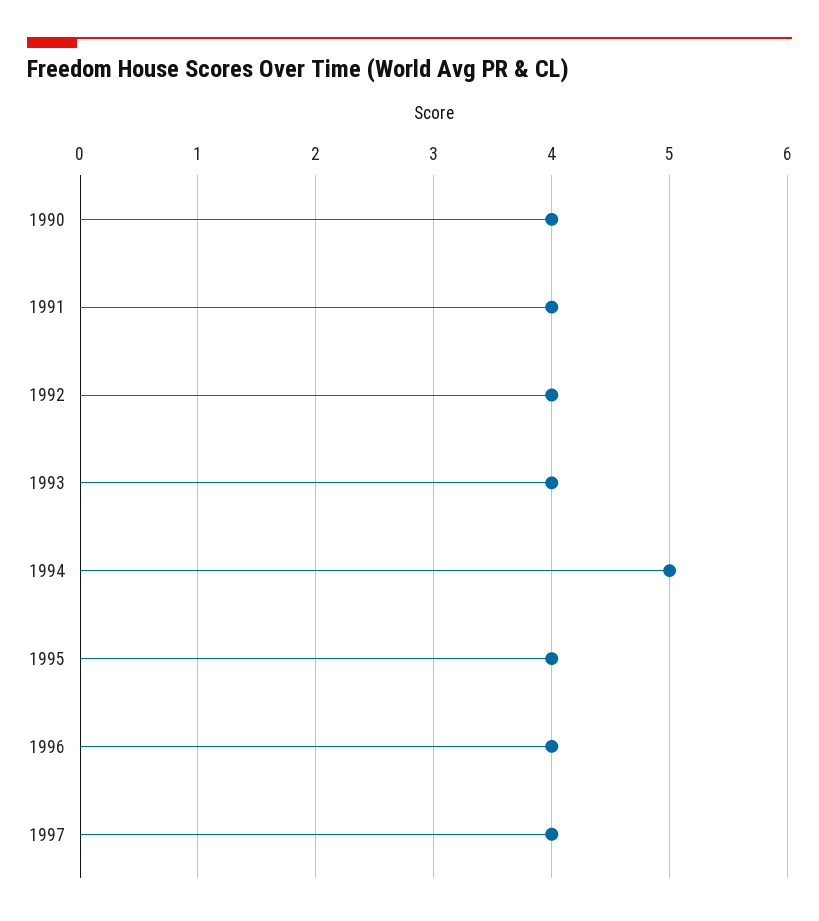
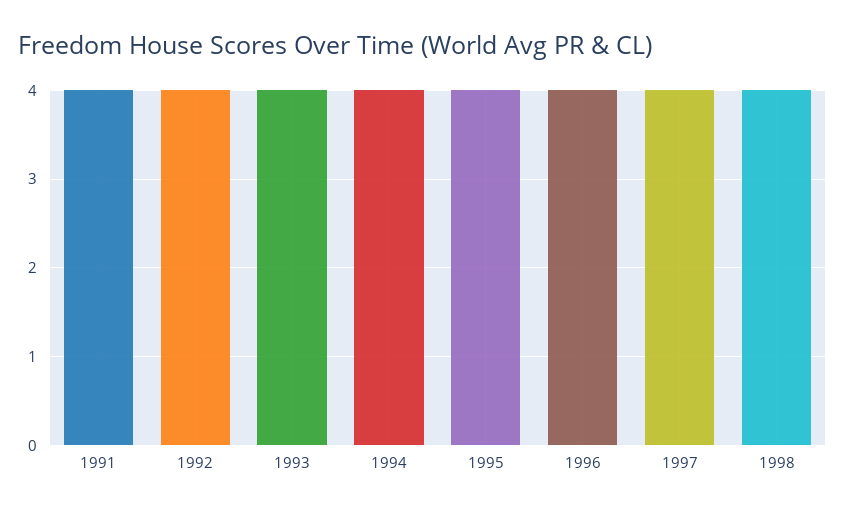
1990: 4 -> none
1994: 5 -> 4
1998: none -> 4

